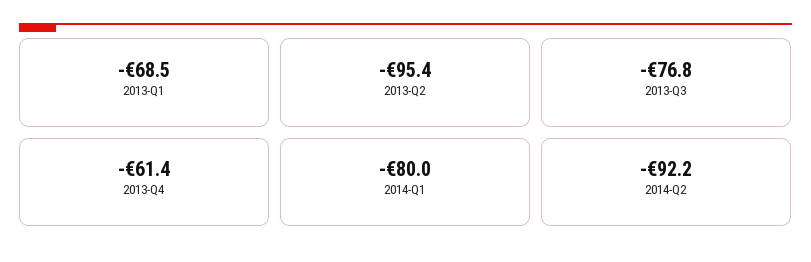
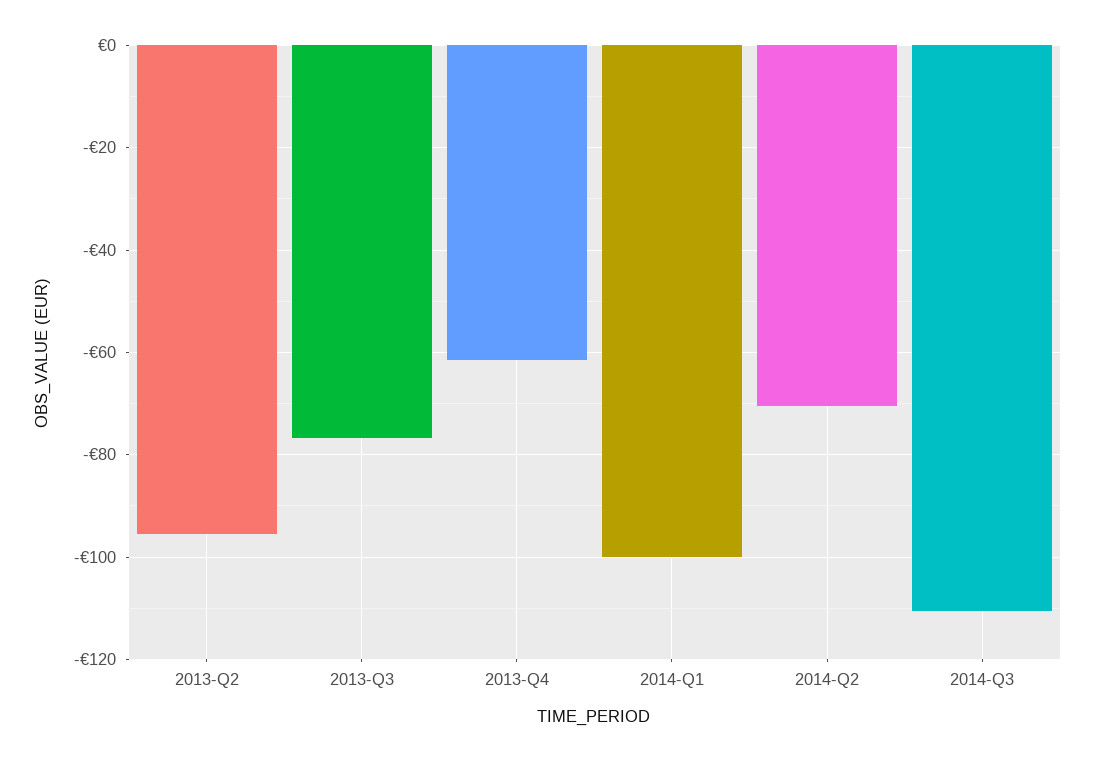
2013-Q1: -68.5 -> none
2014-Q1: -80 -> -100
2014-Q2: -92.2 -> -70
2014-Q3: none -> -110

